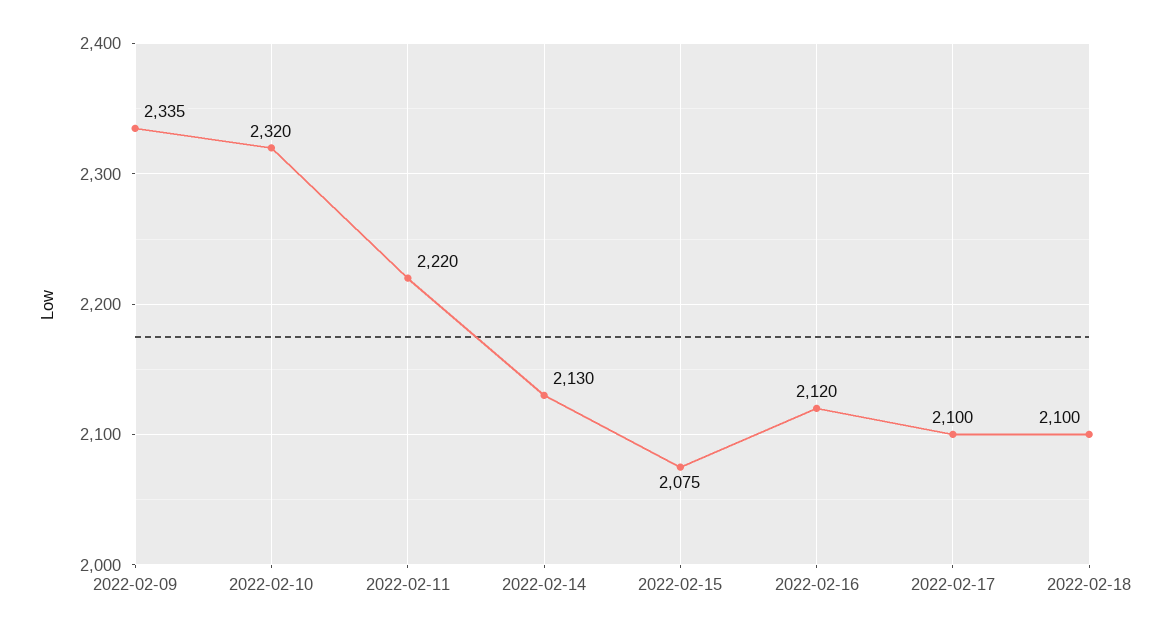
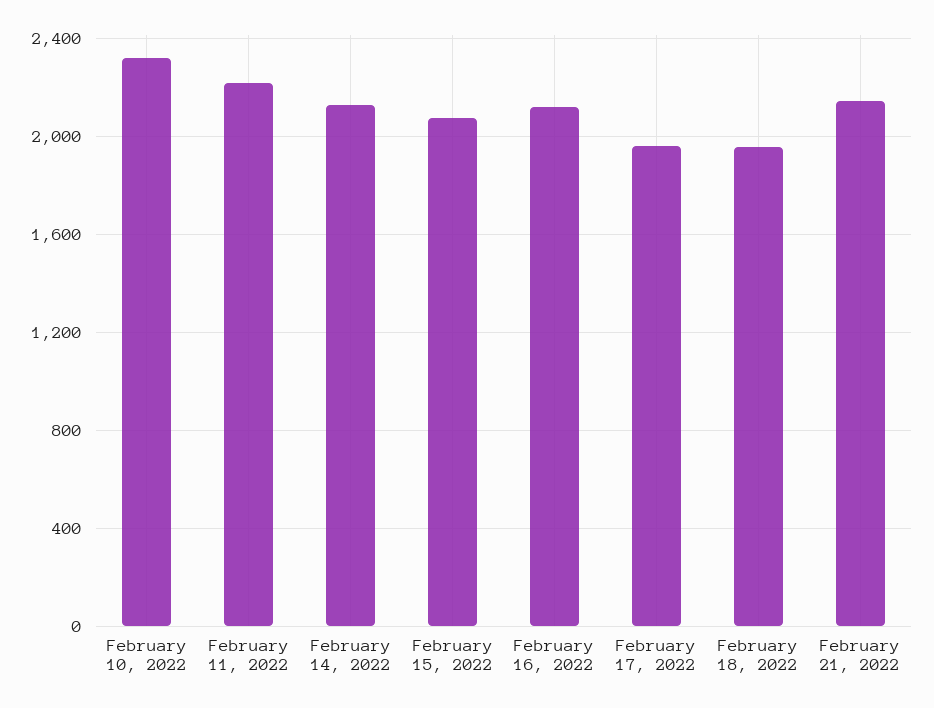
2022-02-09: 2335 -> none
2022-02-17: 2100 -> 1950
2022-02-18: 2100 -> 1950
February 21, 2022: none -> 2150

